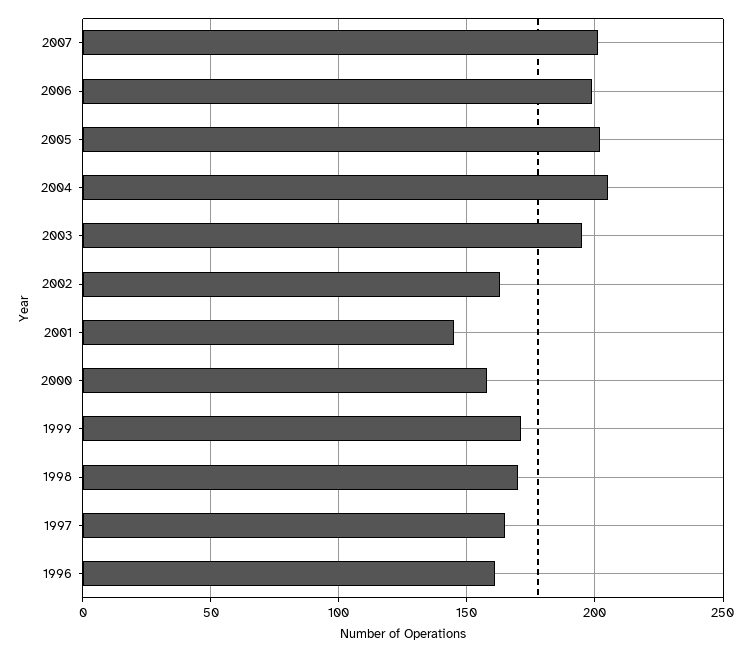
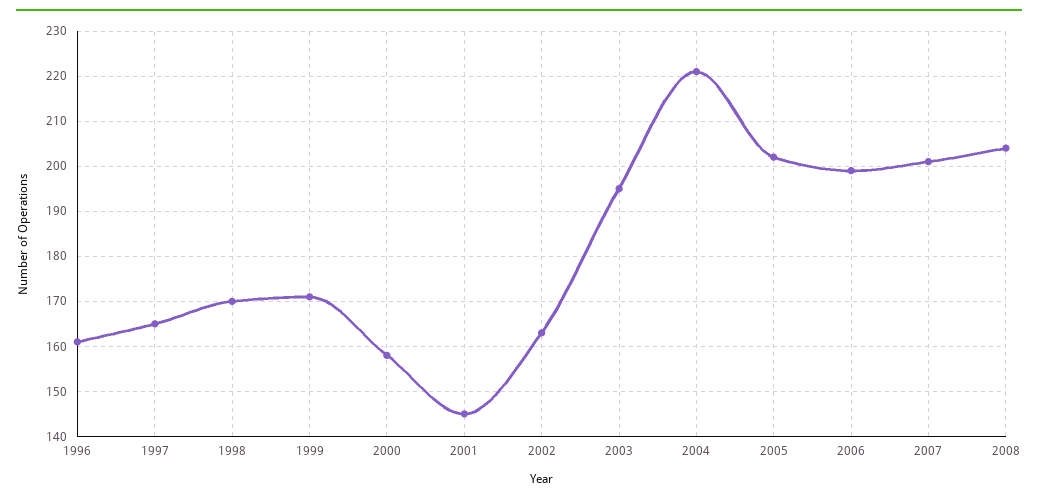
2004: 205 -> 220
2008: none -> 205

